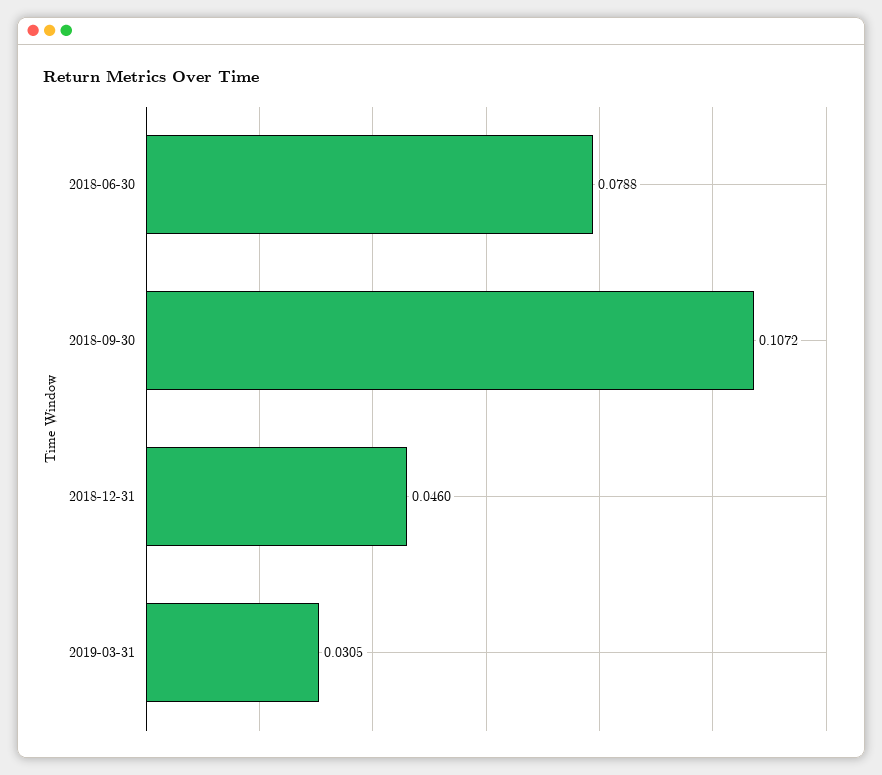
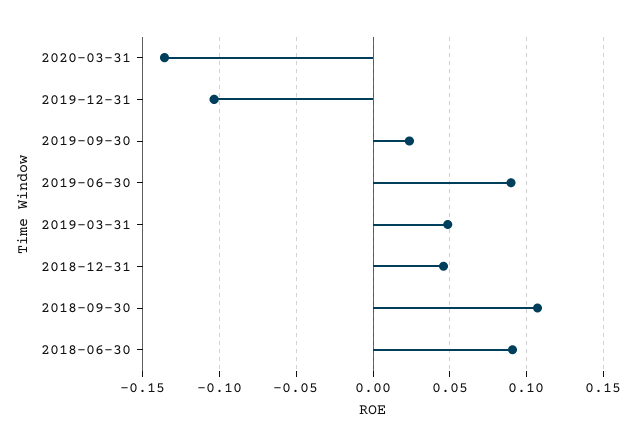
2018-06-30: 0.0788 -> 0.09
2019-03-31: 0.0305 -> 0.05
2020-03-31: none -> -0.135
2019-12-31: none -> -0.105
2019-09-30: none -> 0.025
2019-06-30: none -> 0.09

